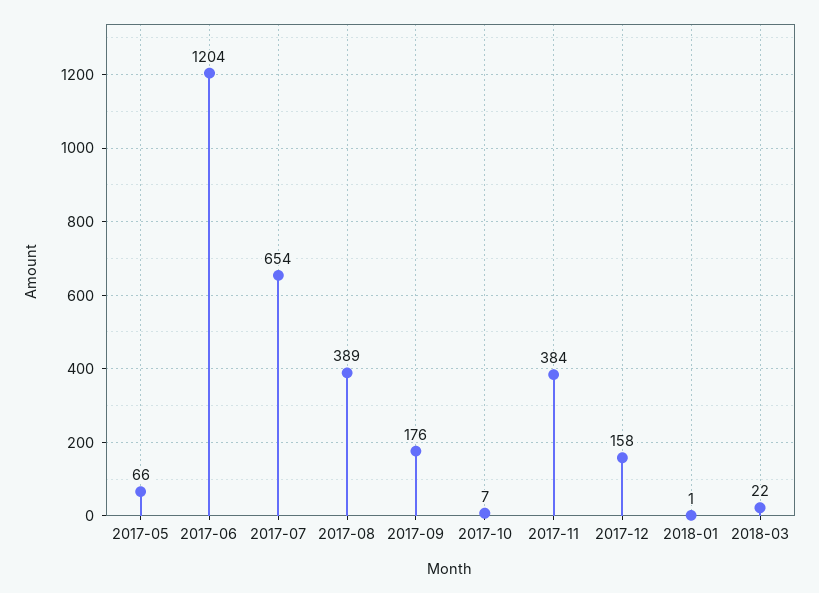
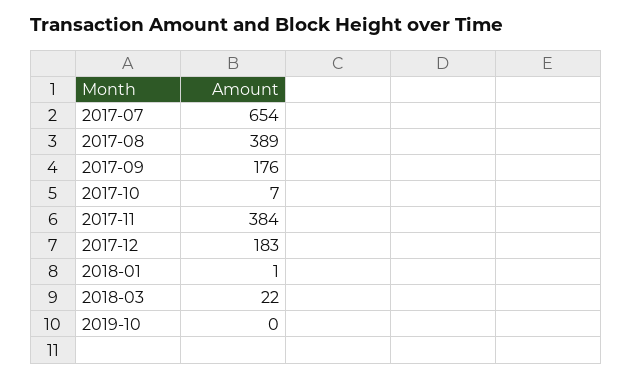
2017-05: 66 -> none
2017-06: 1204 -> none
2017-12: 158 -> 183
2019-10: none -> 0

